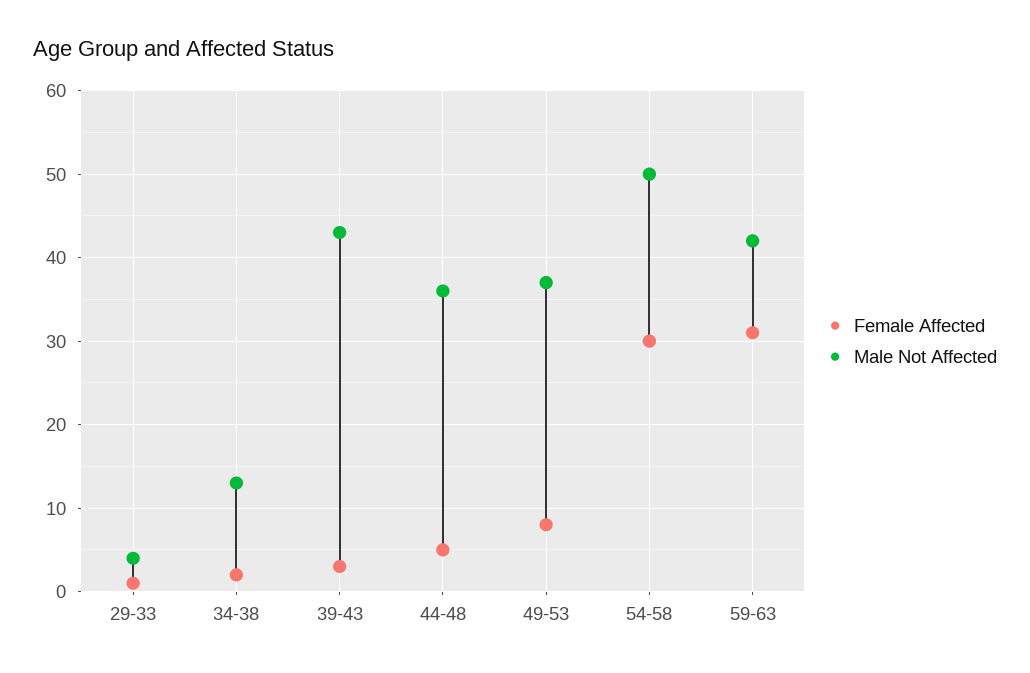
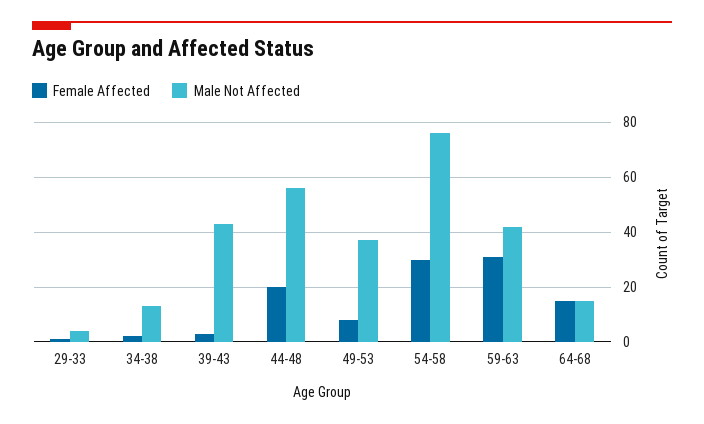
Female Affected, 44-48: 5 -> 20
Male Not Affected, 44-48: 36 -> 55
Male Not Affected, 54-58: 50 -> 75
Female Affected, 64-68: none -> 15
Male Not Affected, 64-68: none -> 15

